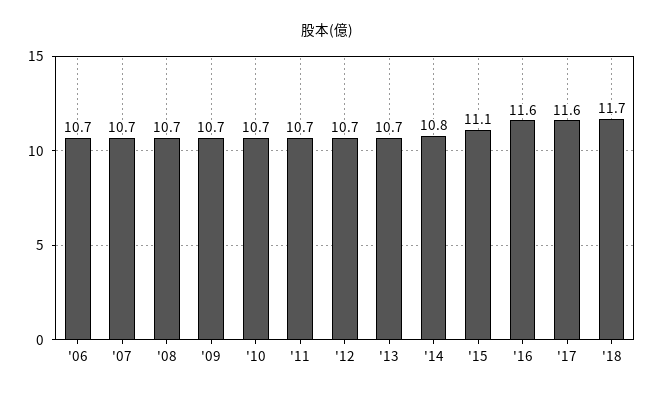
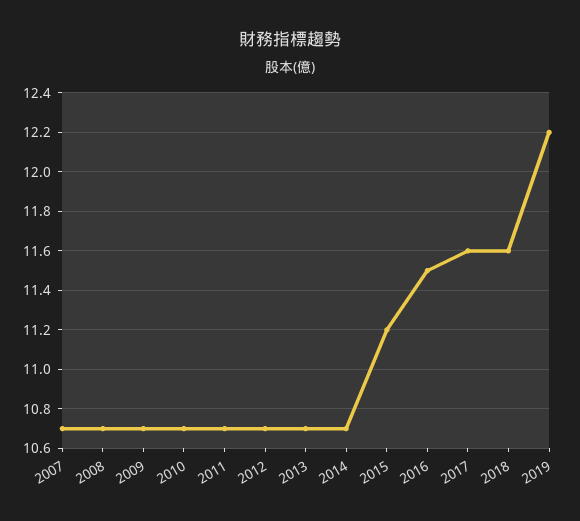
'06: 10.7 -> none
'14: 10.8 -> 10.7
'15: 11.1 -> 11.2
'16: 11.6 -> 11.5
'18: 11.7 -> 11.6
2019: none -> 12.2

